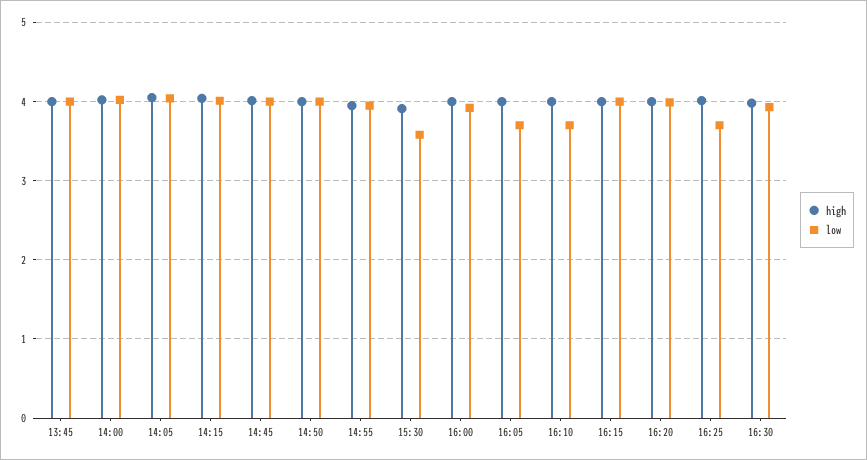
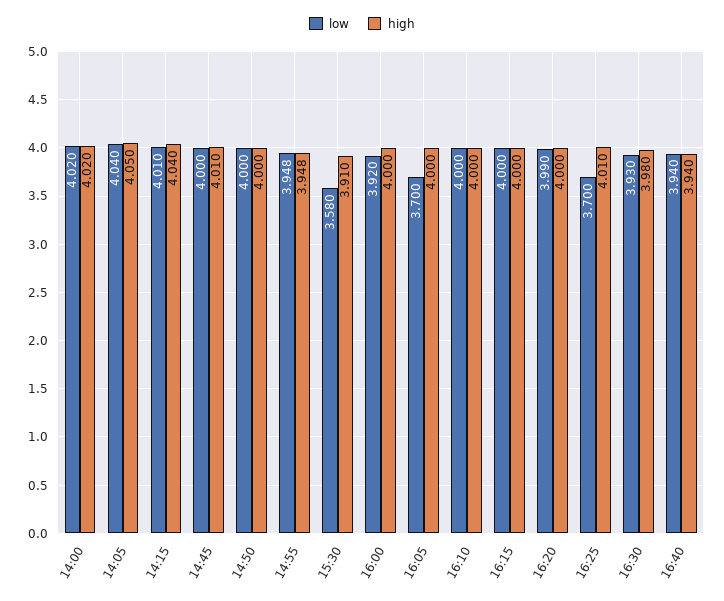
high, 13:45: 4 -> none
low, 13:45: 4 -> none
low, 16:10: 3.7 -> 4
low, 16:40: none -> 3.94
high, 16:40: none -> 3.94

